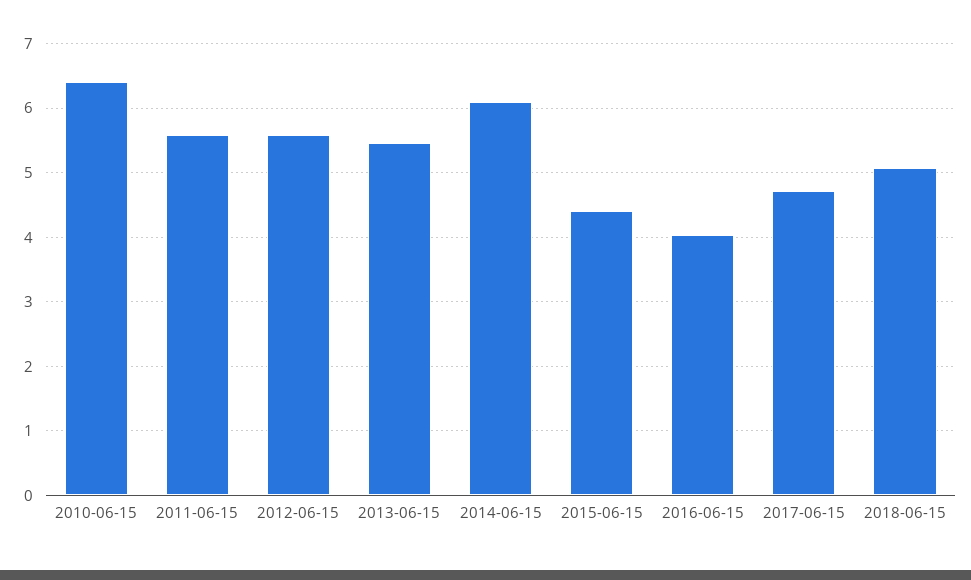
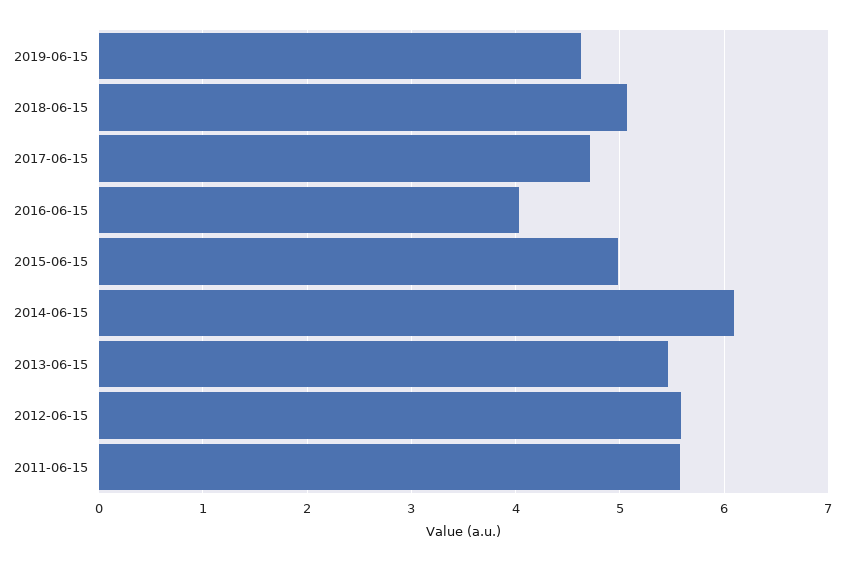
2010-06-15: 6.4 -> none
2015-06-15: 4.4 -> 5
2019-06-15: none -> 4.6

